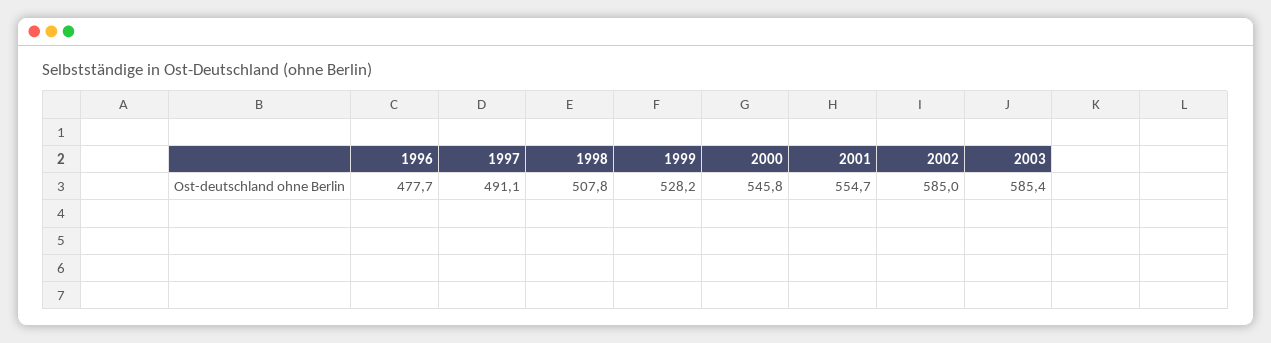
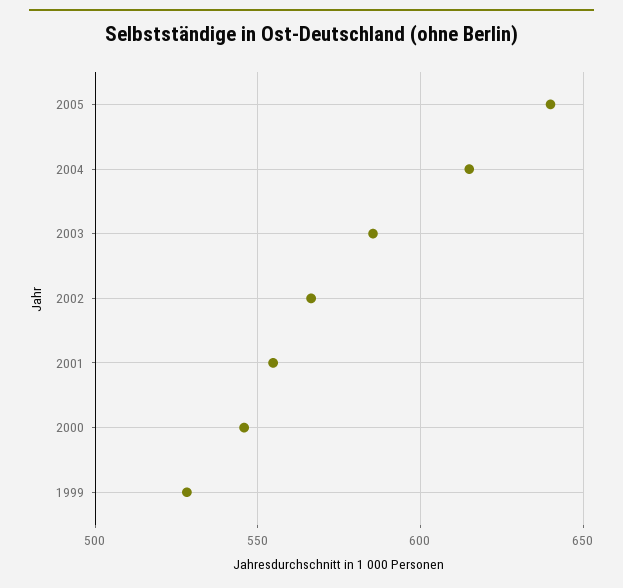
1996: 477.7 -> none
1997: 491.1 -> none
1998: 507.8 -> none
2002: 585 -> 565
2005: none -> 640
2004: none -> 615

